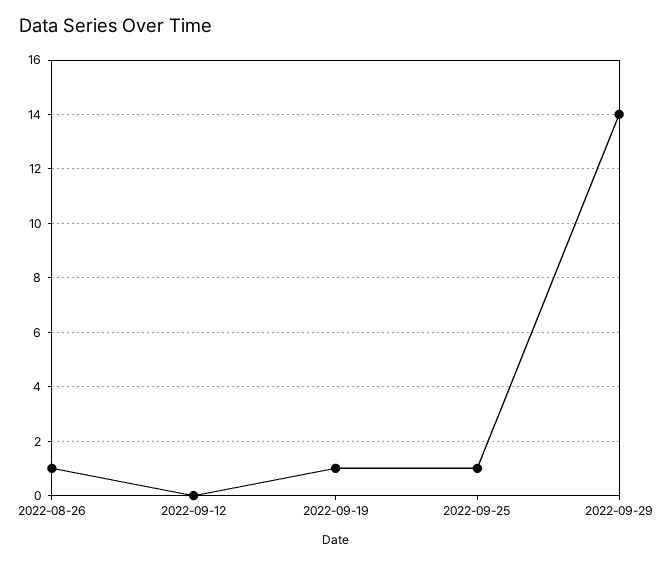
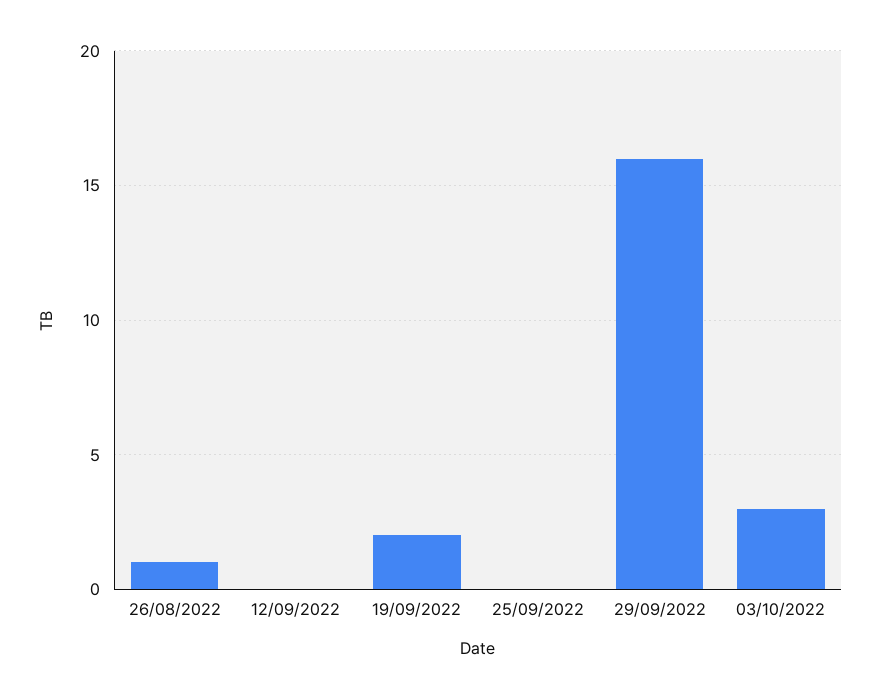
2022-09-19: 1 -> 2
2022-09-25: 1 -> 0
2022-09-29: 14 -> 16
03/10/2022: none -> 3

